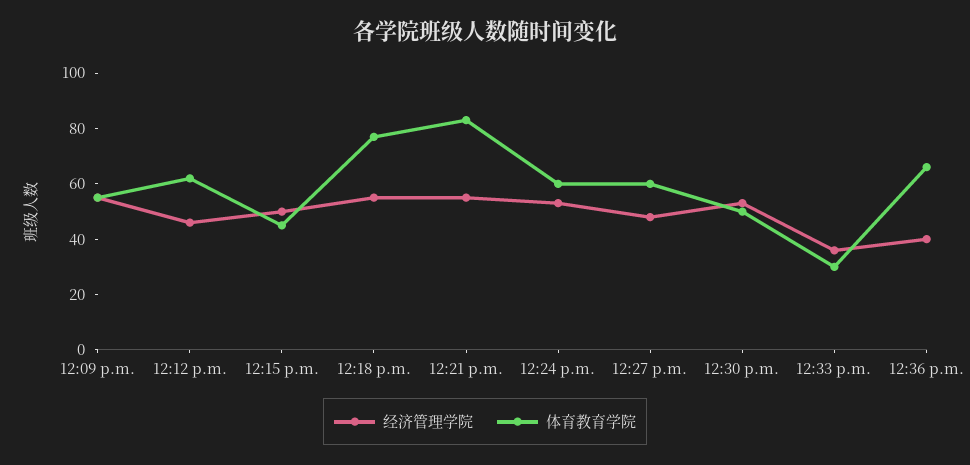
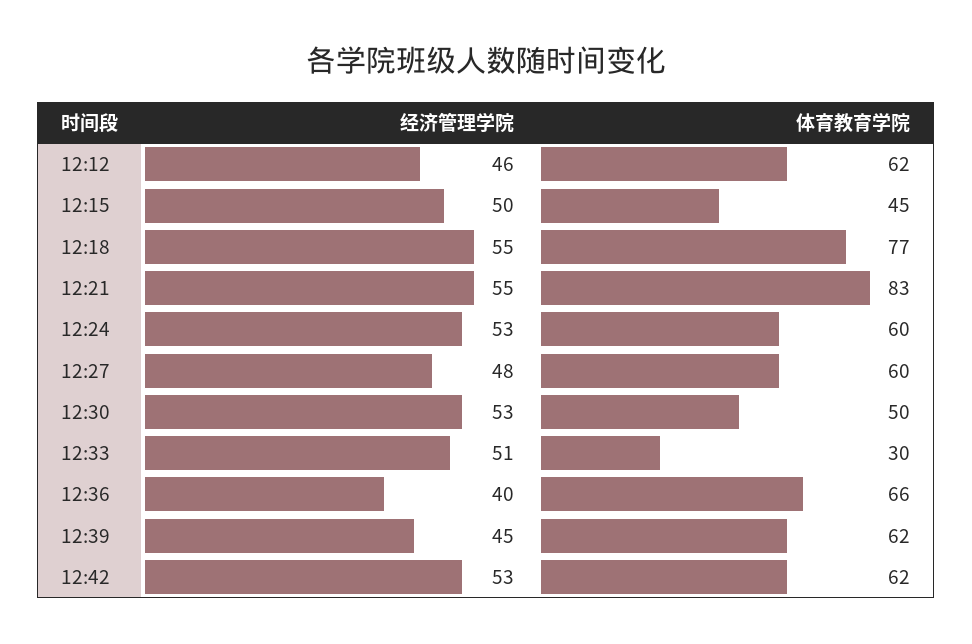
经济管理学院, 12:09 p.m.: 55 -> none
体育教育学院, 12:09 p.m.: 55 -> none
经济管理学院, 12:33 p.m.: 35 -> 51
经济管理学院, 12:39: none -> 45
体育教育学院, 12:39: none -> 62
经济管理学院, 12:42: none -> 53
体育教育学院, 12:42: none -> 62

